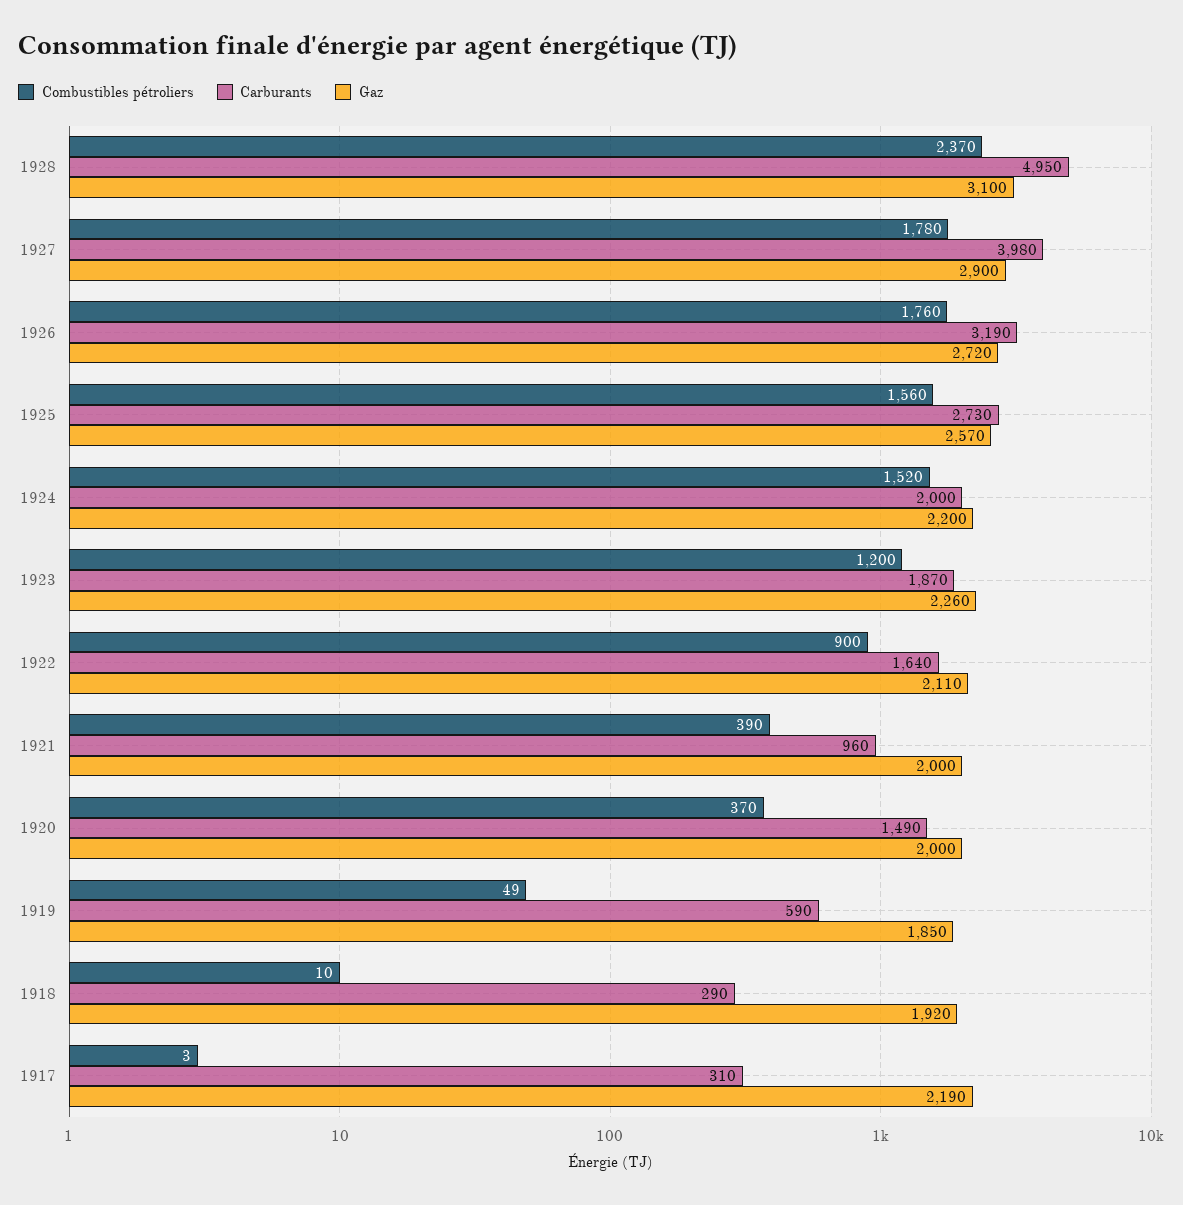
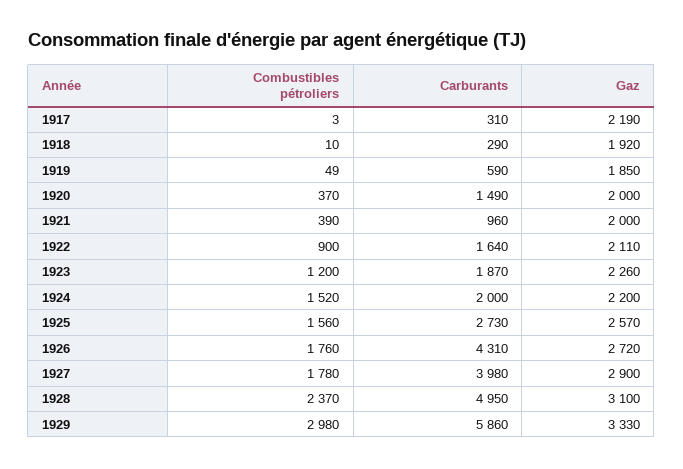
Carburants, 1926: 3190 -> 4310
Combustibles pétroliers, 1929: none -> 2980
Carburants, 1929: none -> 5860
Gaz, 1929: none -> 3330

